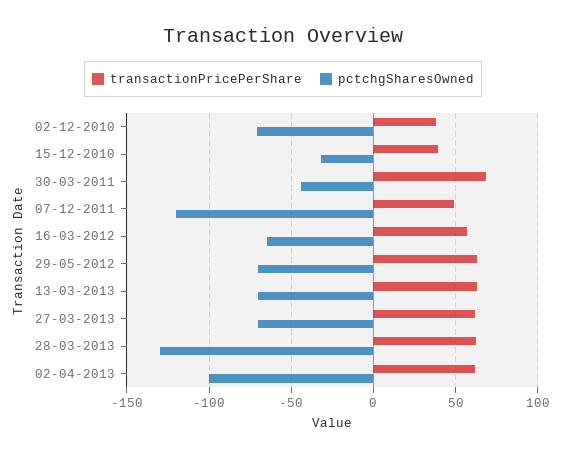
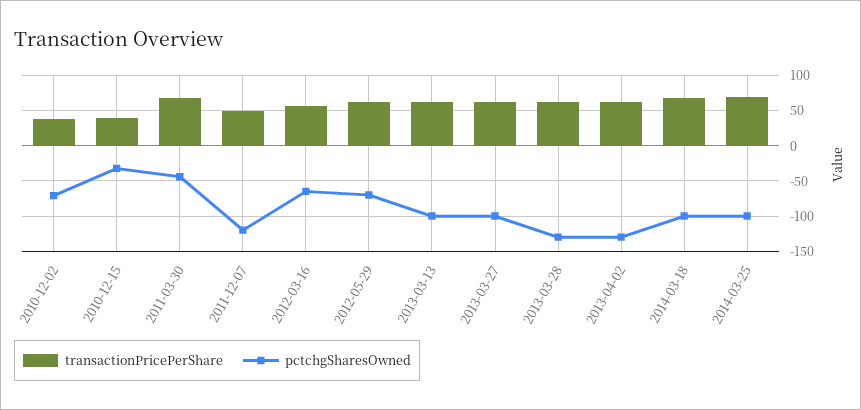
pctchgSharesOwned, 13-03-2013: -70 -> -100
pctchgSharesOwned, 27-03-2013: -70 -> -100
pctchgSharesOwned, 02-04-2013: -100 -> -130
transactionPricePerShare, 2014-03-18: none -> 70
pctchgSharesOwned, 2014-03-18: none -> -100
transactionPricePerShare, 2014-03-25: none -> 70
pctchgSharesOwned, 2014-03-25: none -> -100

